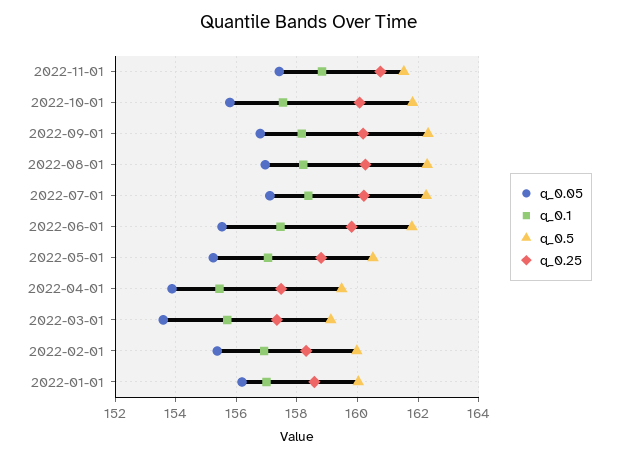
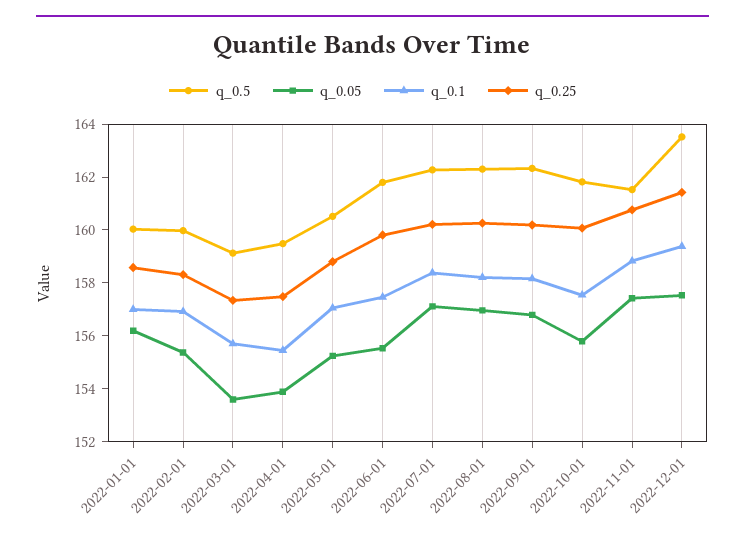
q_0.5, 2022-12-01: none -> 163.5
q_0.05, 2022-12-01: none -> 157.5
q_0.1, 2022-12-01: none -> 159.5
q_0.25, 2022-12-01: none -> 161.5

